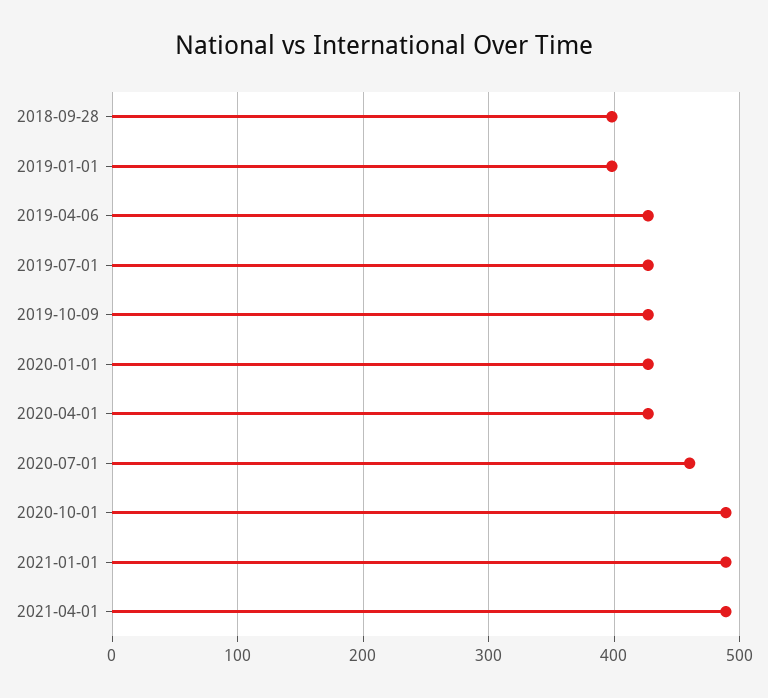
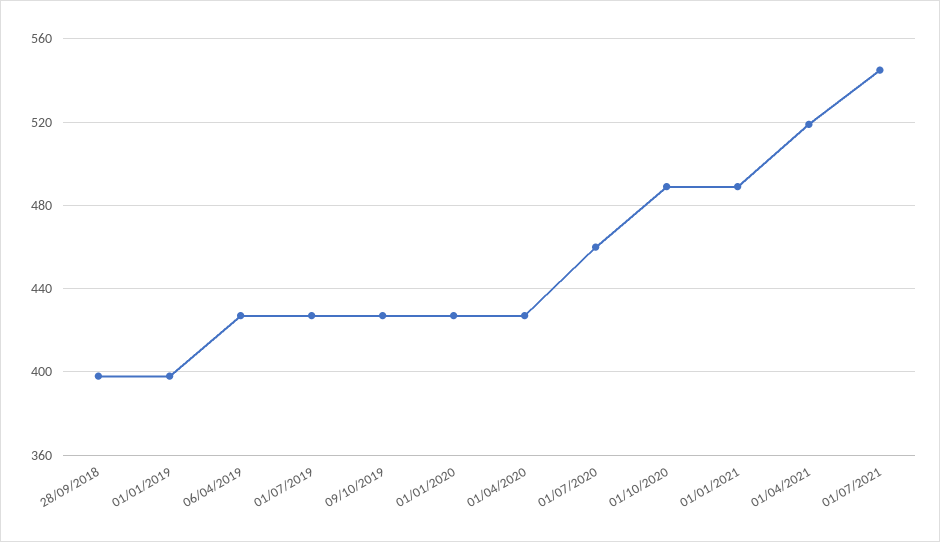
2021-04-01: 490 -> 520
01/07/2021: none -> 545

